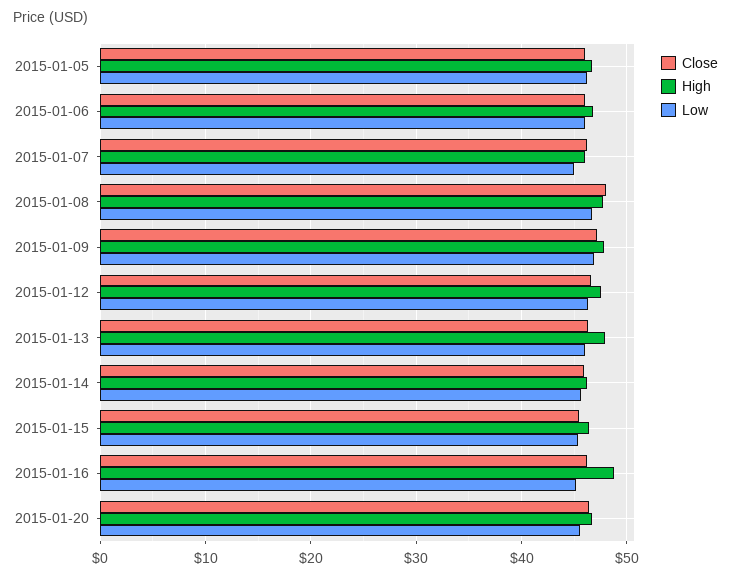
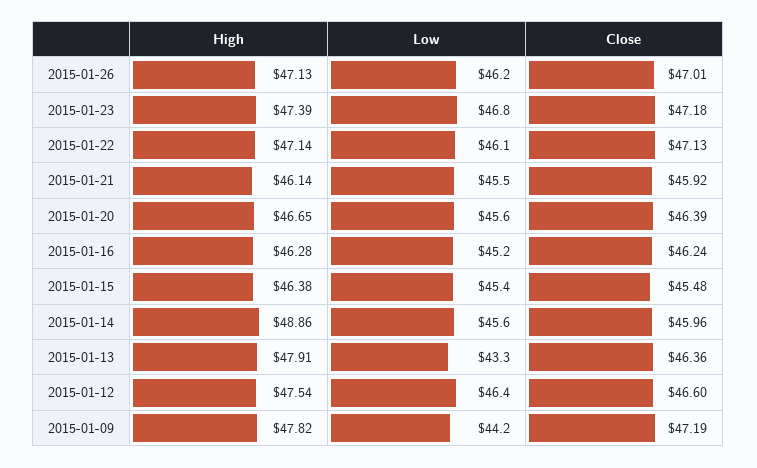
Close, 2015-01-05: 46 -> none
High, 2015-01-05: 47 -> none
Low, 2015-01-05: 46 -> none
Close, 2015-01-06: 46 -> none
High, 2015-01-06: 47 -> none
Low, 2015-01-06: 46 -> none
Close, 2015-01-07: 46 -> none
High, 2015-01-07: 46 -> none
Low, 2015-01-07: 45 -> none
Close, 2015-01-08: 48 -> none
High, 2015-01-08: 48 -> none
Low, 2015-01-08: 47 -> none
Low, 2015-01-09: 47 -> 44.2
Low, 2015-01-13: 46 -> 43.3
High, 2015-01-14: 46 -> 48.86
High, 2015-01-16: 49 -> 46.28
High, 2015-01-26: none -> 47.13
Low, 2015-01-26: none -> 46.2
Close, 2015-01-26: none -> 47.01
High, 2015-01-23: none -> 47.39
Low, 2015-01-23: none -> 46.8
Close, 2015-01-23: none -> 47.18
High, 2015-01-22: none -> 47.14
Low, 2015-01-22: none -> 46.1
Close, 2015-01-22: none -> 47.13
High, 2015-01-21: none -> 46.14
Low, 2015-01-21: none -> 45.5
Close, 2015-01-21: none -> 45.92

